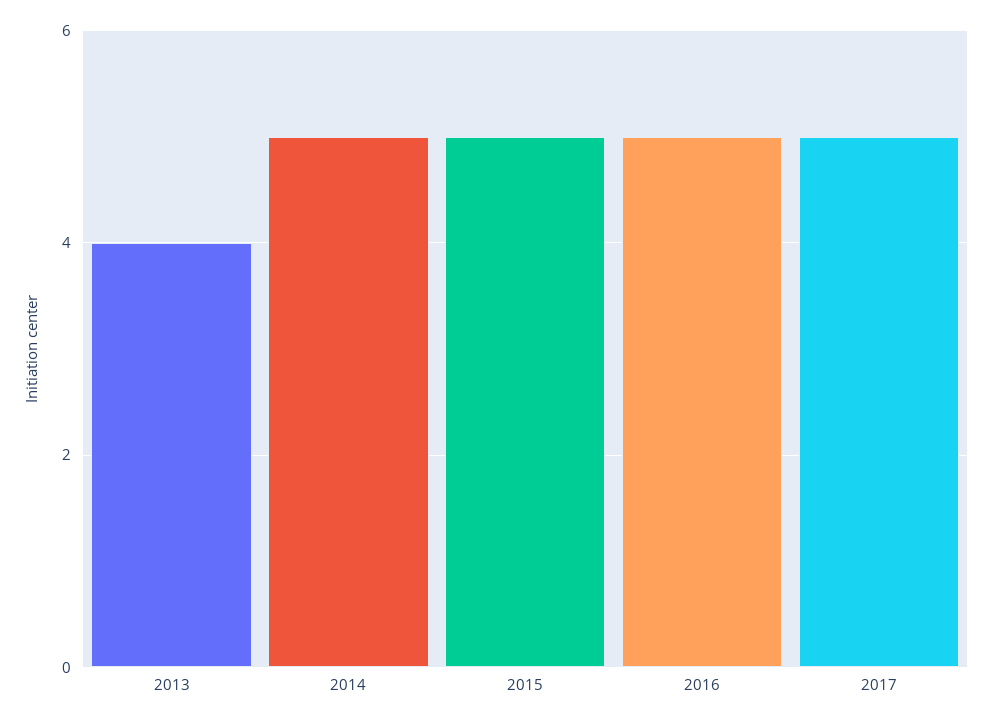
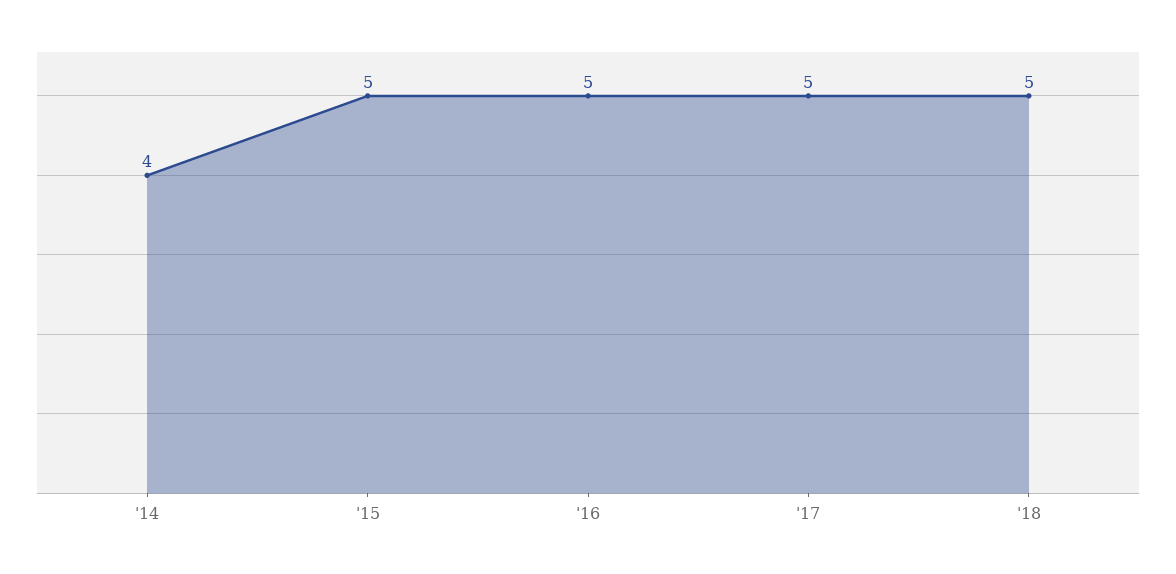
2013: 4 -> none
2014: 5 -> 4
'18: none -> 5

